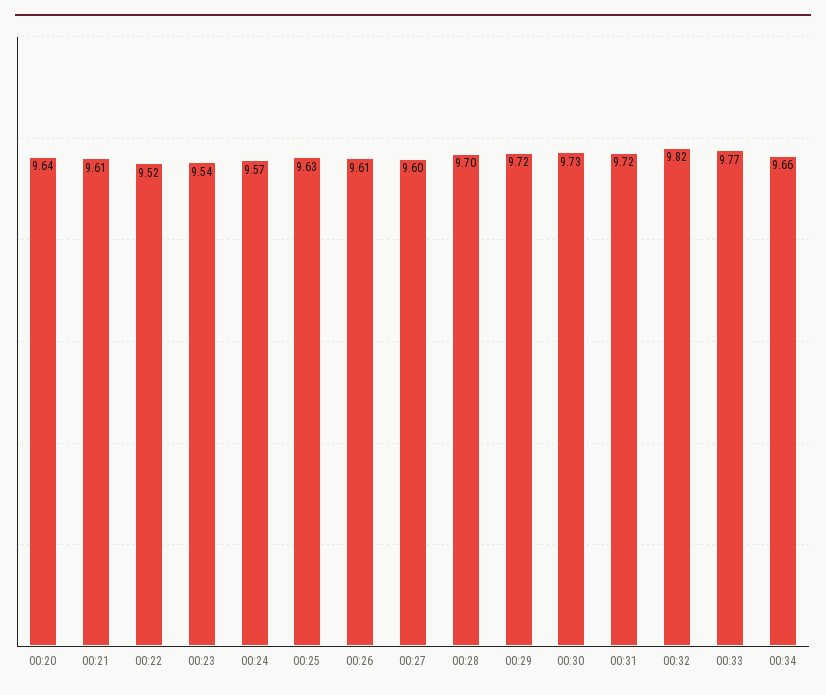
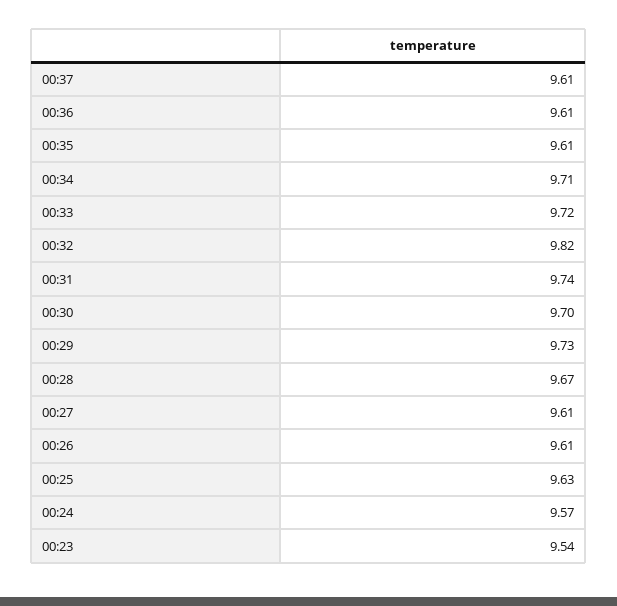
00:20: 9.64 -> none
00:21: 9.61 -> none
00:22: 9.52 -> none
00:27: 9.6 -> 9.61
00:28: 9.7 -> 9.67
00:29: 9.72 -> 9.73
00:30: 9.73 -> 9.7
00:31: 9.72 -> 9.74
00:33: 9.77 -> 9.72
00:34: 9.66 -> 9.71
00:37: none -> 9.61
00:36: none -> 9.61
00:35: none -> 9.61

